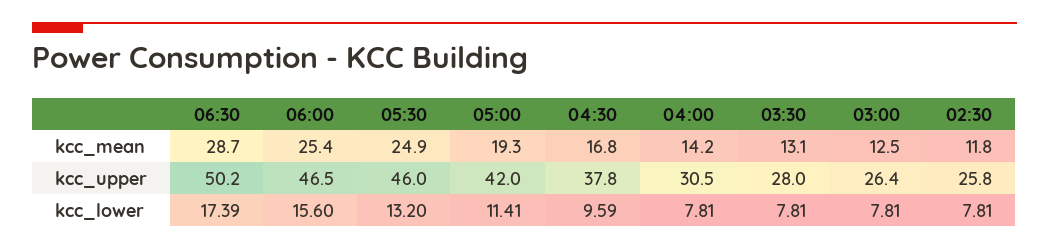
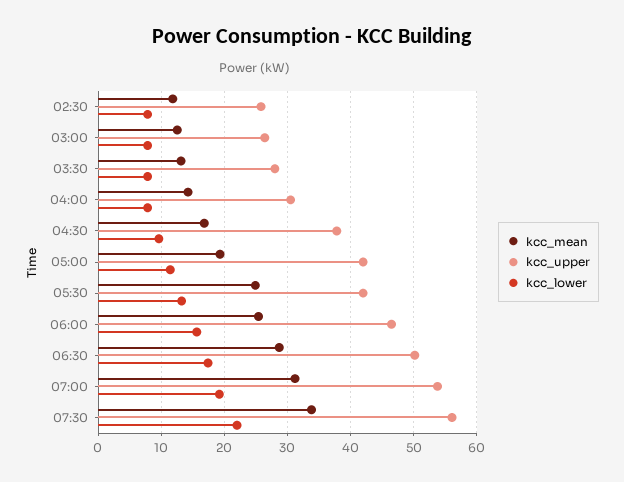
kcc_upper, 05:30: 46 -> 42
kcc_mean, 07:00: none -> 31
kcc_upper, 07:00: none -> 54
kcc_lower, 07:00: none -> 19
kcc_mean, 07:30: none -> 34
kcc_upper, 07:30: none -> 56
kcc_lower, 07:30: none -> 22

